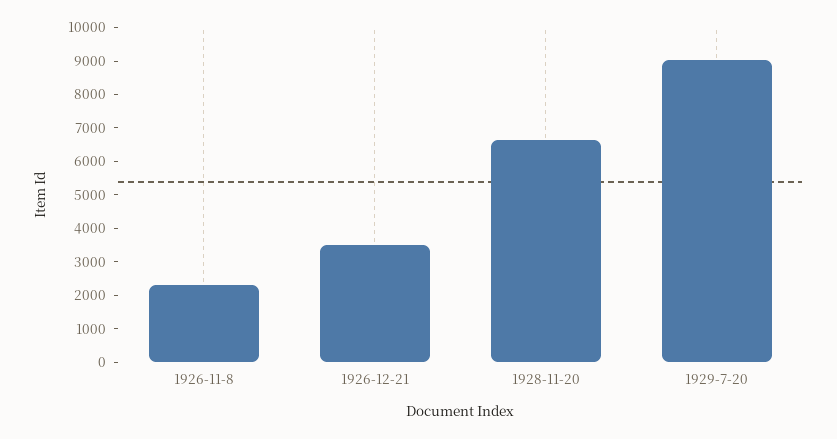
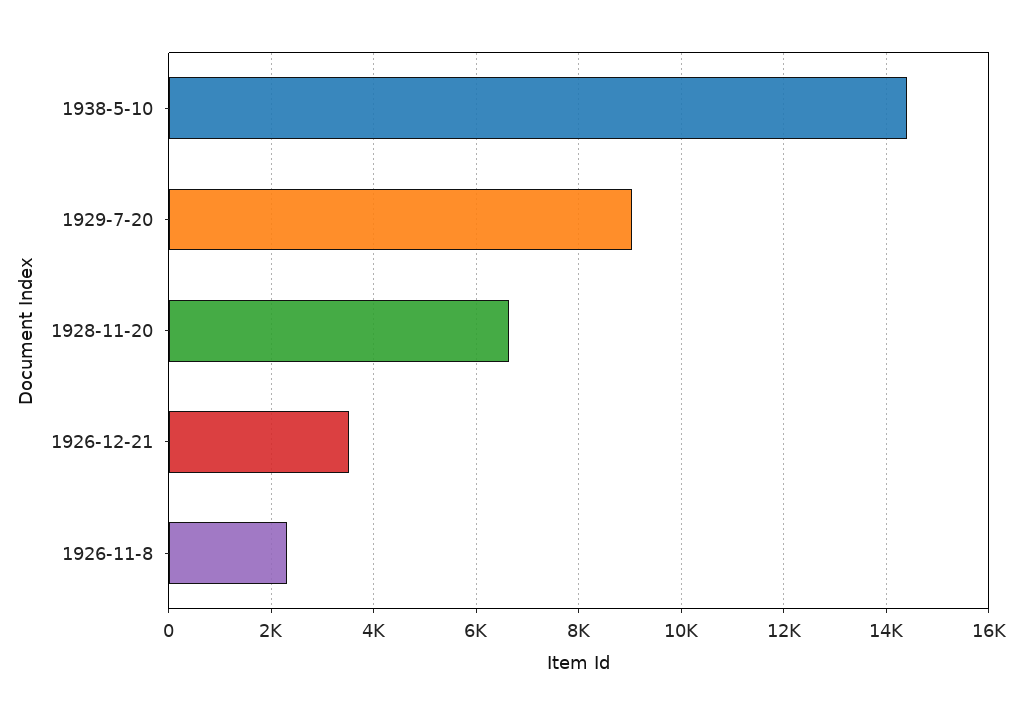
1938-5-10: none -> 14400

